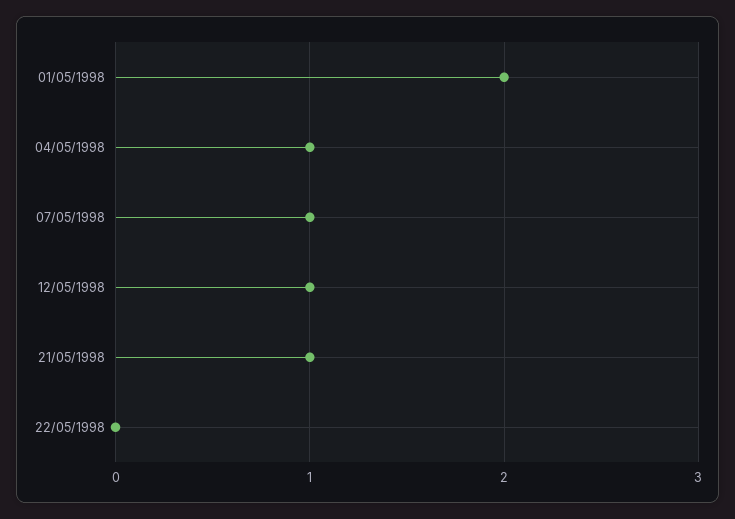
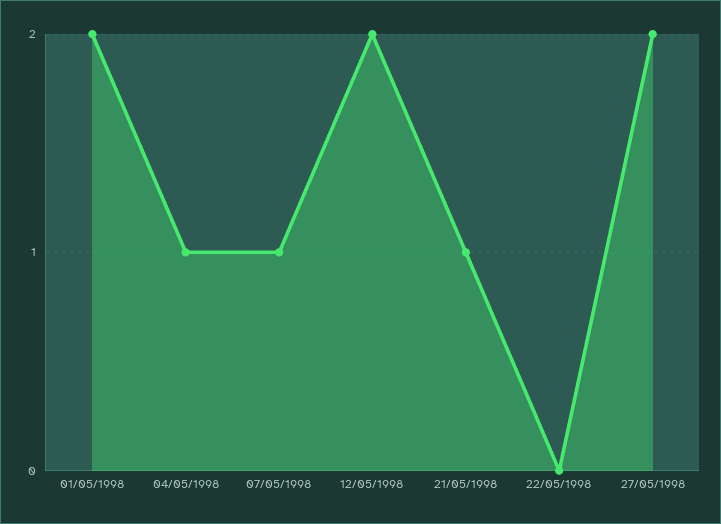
12/05/1998: 1 -> 2
27/05/1998: none -> 2

